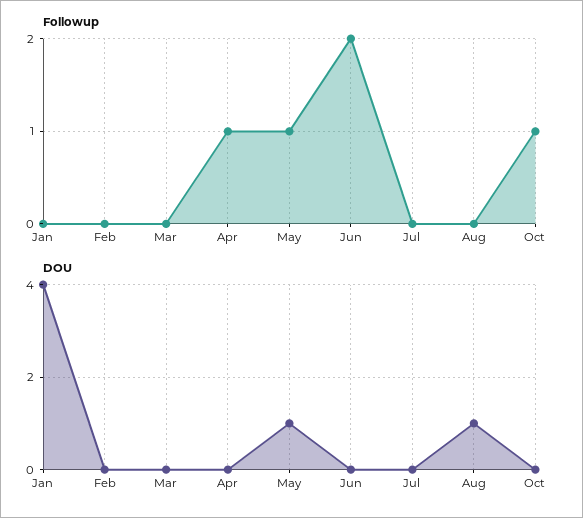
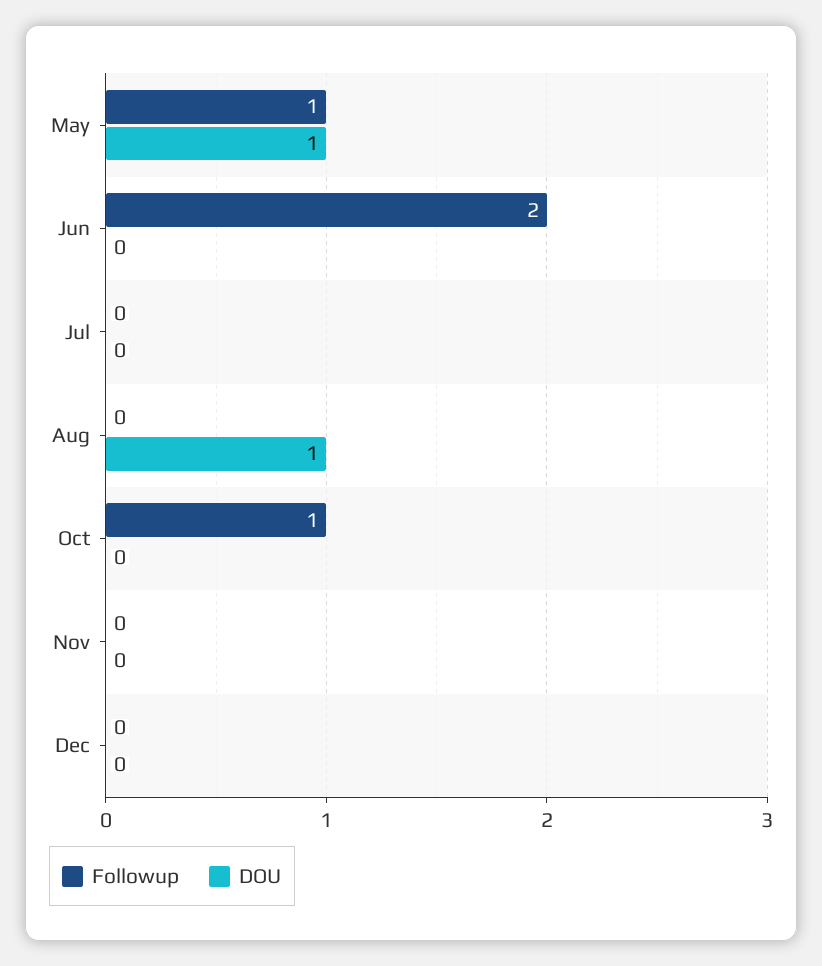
Followup, Jan: 0 -> none
Followup, Feb: 0 -> none
Followup, Mar: 0 -> none
Followup, Apr: 1 -> none
DOU, Jan: 4 -> none
DOU, Feb: 0 -> none
DOU, Mar: 0 -> none
DOU, Apr: 0 -> none
Followup, Nov: none -> 0
DOU, Nov: none -> 0
Followup, Dec: none -> 0
DOU, Dec: none -> 0

